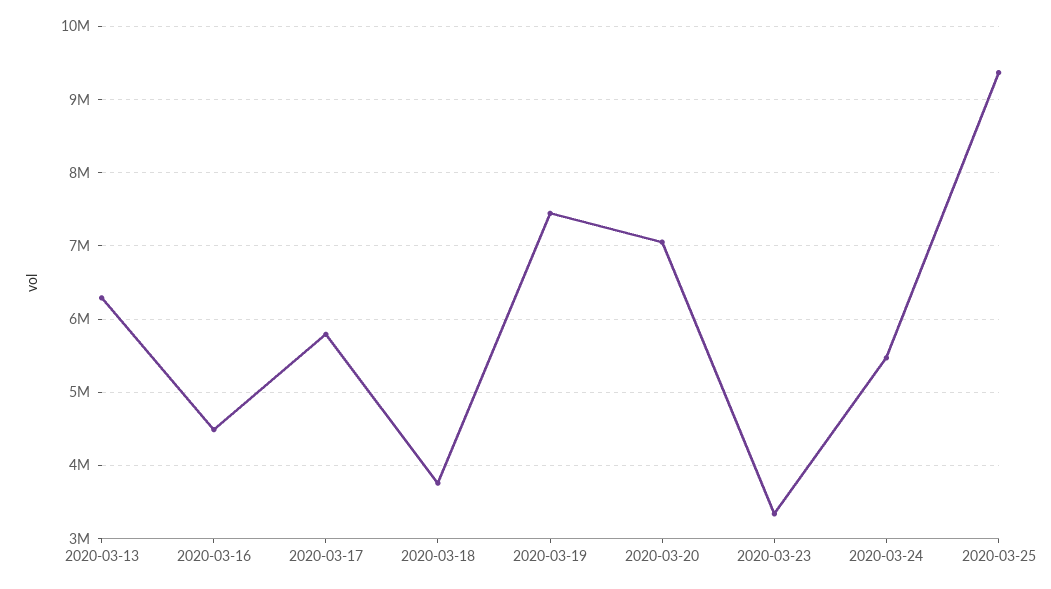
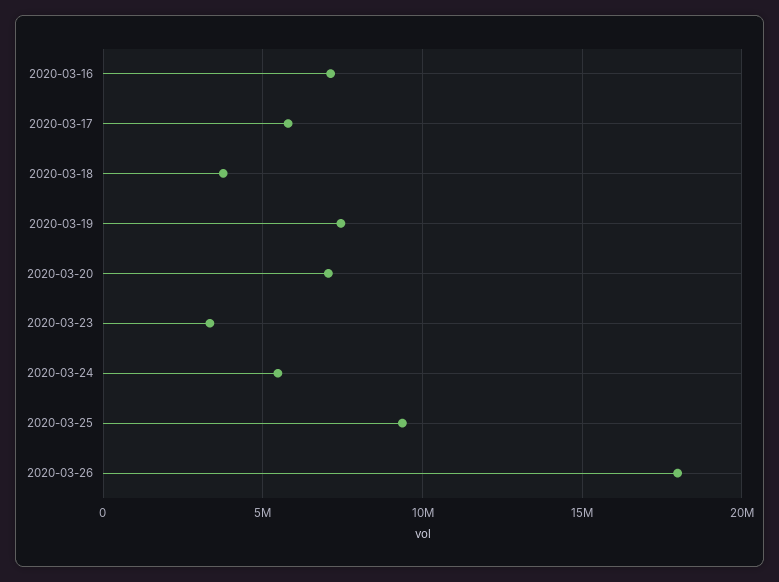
2020-03-13: 6300000 -> none
2020-03-16: 4500000 -> 7000000
2020-03-26: none -> 18000000

